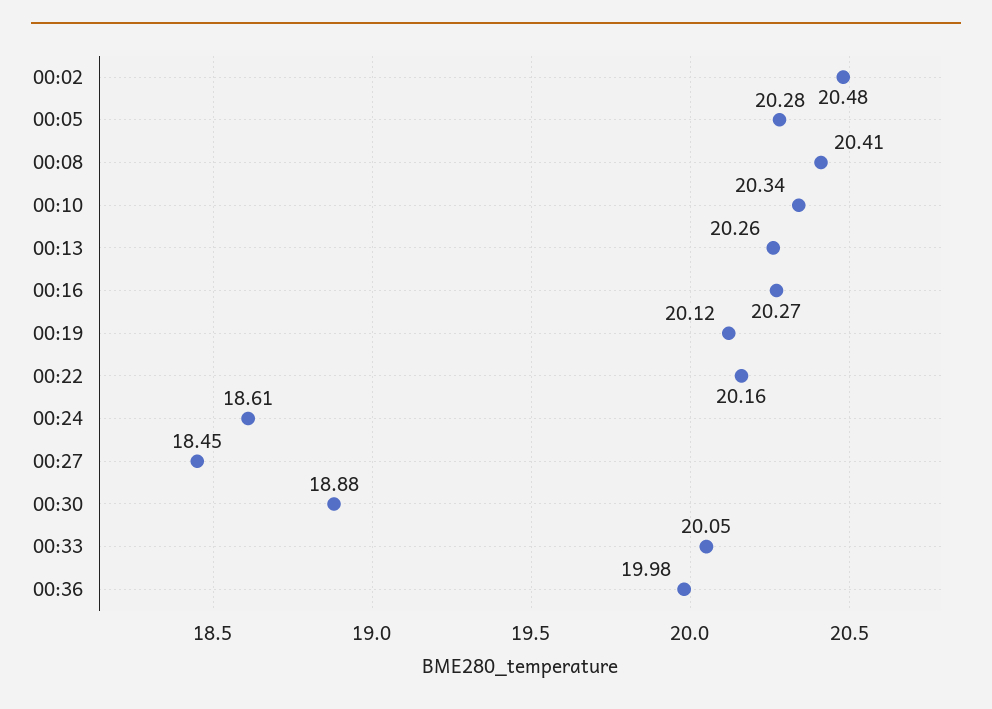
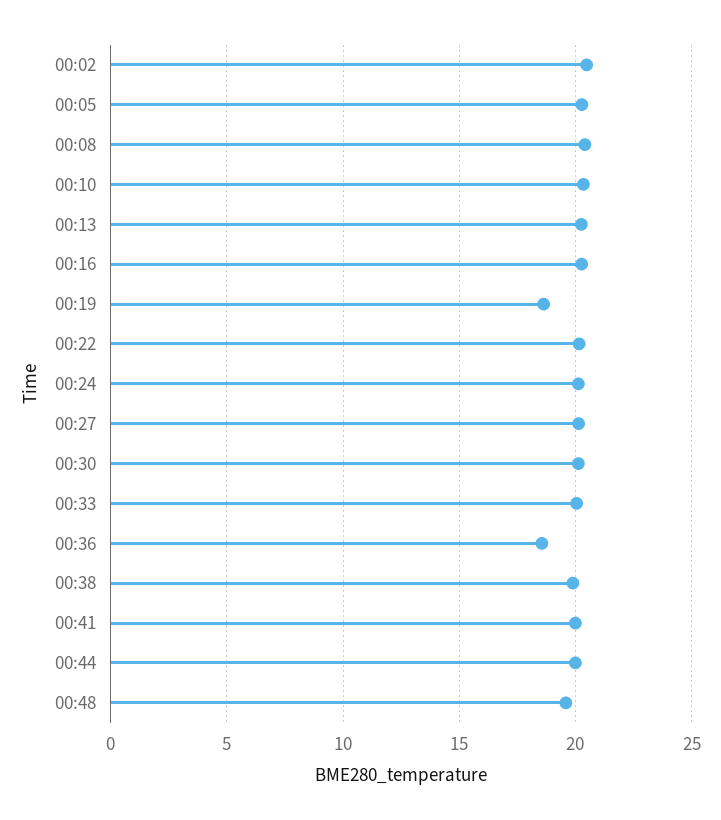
00:19: 20.12 -> 18.5
00:24: 18.61 -> 20
00:27: 18.45 -> 20
00:30: 18.88 -> 20
00:36: 19.98 -> 18.5
00:38: none -> 20
00:41: none -> 20
00:44: none -> 20
00:48: none -> 19.5

